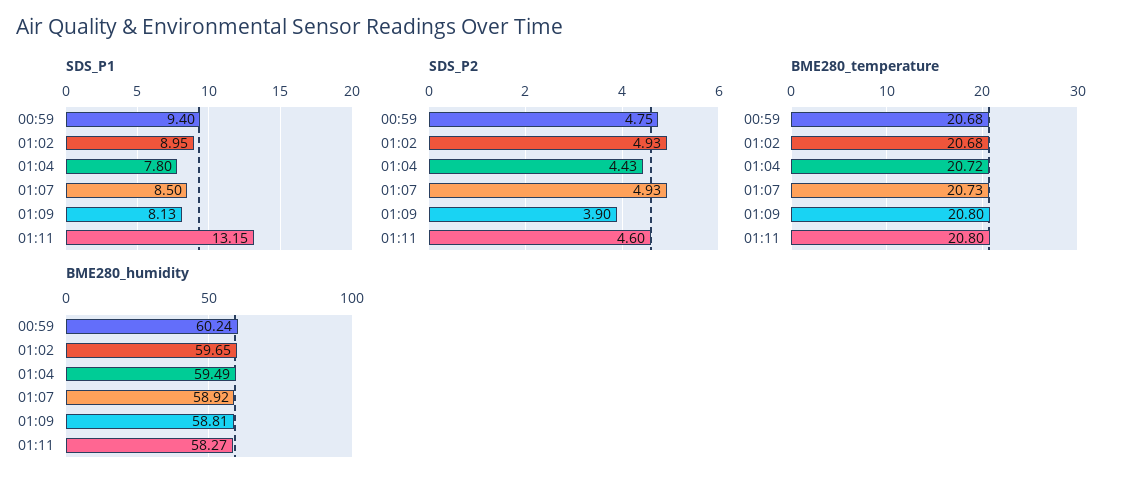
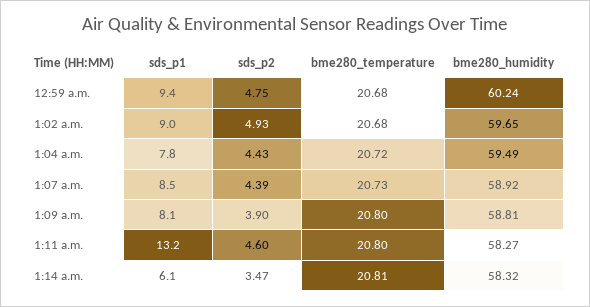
SDS_P2, 01:07: 4.93 -> 4.39
SDS_P1, 1:14 a.m.: none -> 6.1
SDS_P2, 1:14 a.m.: none -> 3.47
BME280_temperature, 1:14 a.m.: none -> 20.81
BME280_humidity, 1:14 a.m.: none -> 58.32

